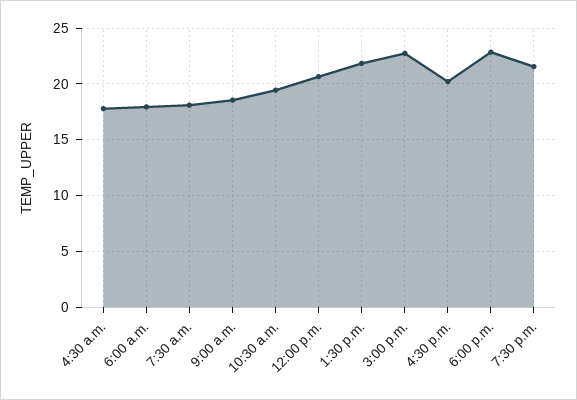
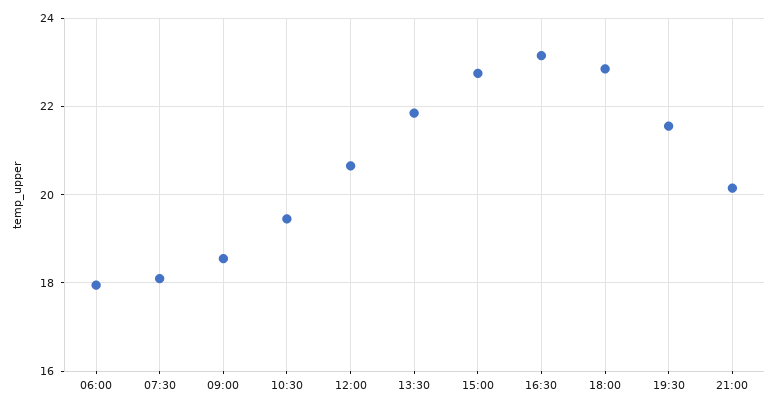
4:30 a.m.: 18 -> none
4:30 p.m.: 20 -> 23.2
21:00: none -> 20.2

